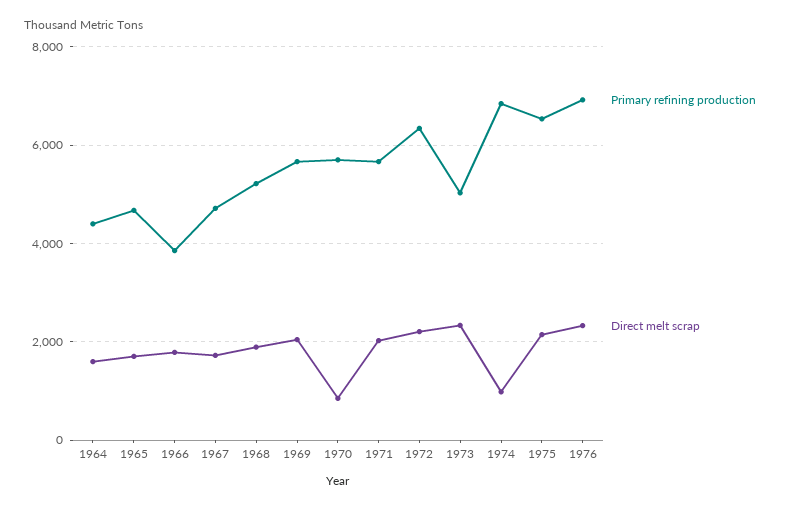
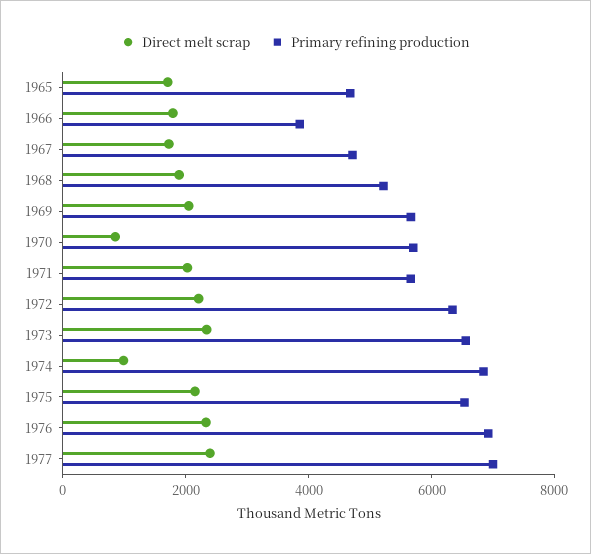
Primary refining production, 1964: 4400 -> none
Direct melt scrap, 1964: 1600 -> none
Primary refining production, 1973: 5000 -> 6500
Direct melt scrap, 1977: none -> 2500
Primary refining production, 1977: none -> 7000

